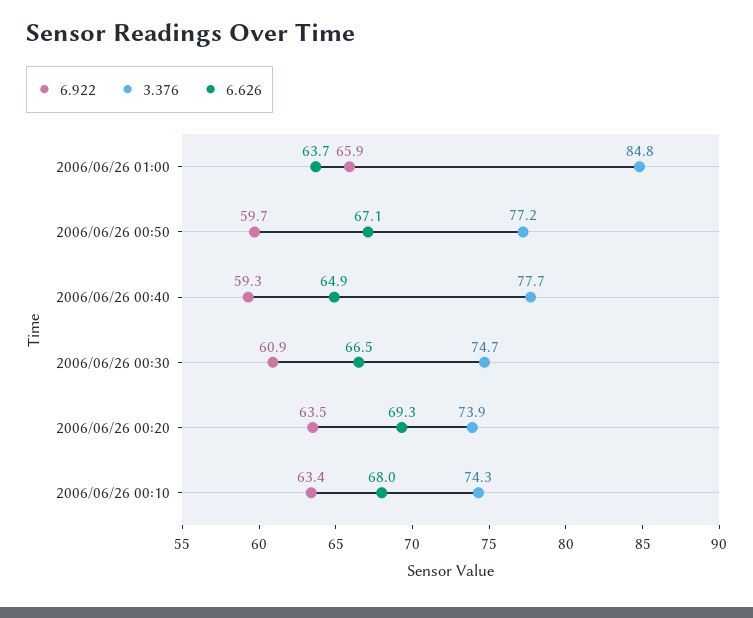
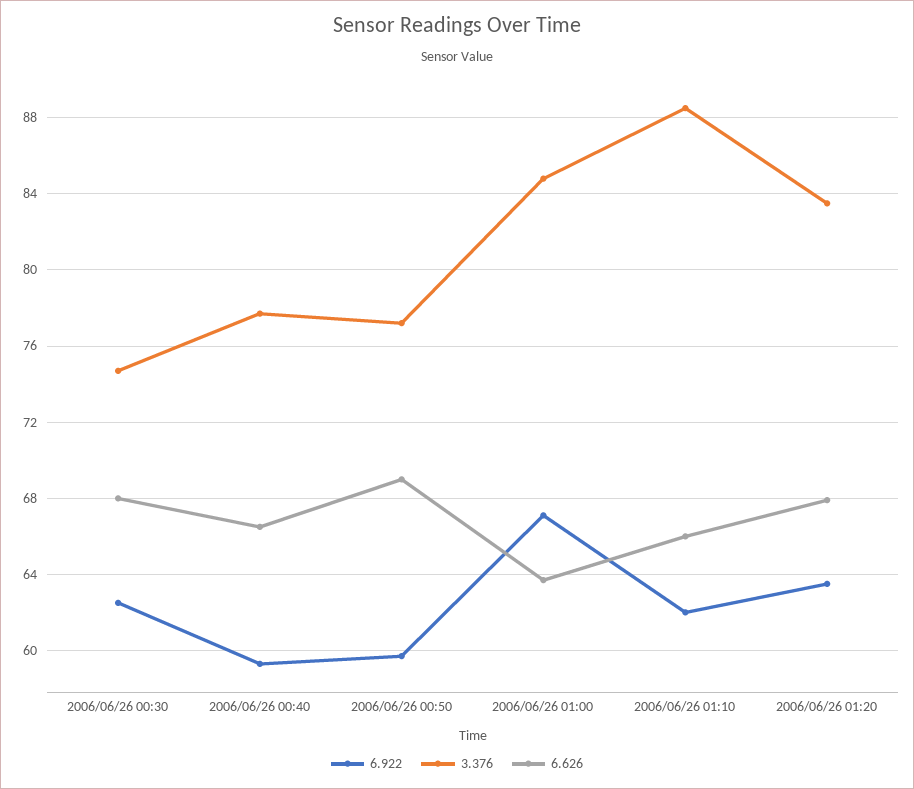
6.922, 2006/06/26 01:00: 65.9 -> 67
6.626, 2006/06/26 00:50: 67.1 -> 69
6.626, 2006/06/26 00:40: 64.9 -> 66.5
6.922, 2006/06/26 00:30: 60.9 -> 62.5
6.626, 2006/06/26 00:30: 66.5 -> 68
6.922, 2006/06/26 00:20: 63.5 -> none
3.376, 2006/06/26 00:20: 73.9 -> none
6.626, 2006/06/26 00:20: 69.3 -> none
6.922, 2006/06/26 00:10: 63.4 -> none
3.376, 2006/06/26 00:10: 74.3 -> none
6.626, 2006/06/26 00:10: 68 -> none
6.922, 2006/06/26 01:10: none -> 62
3.376, 2006/06/26 01:10: none -> 88.5
6.626, 2006/06/26 01:10: none -> 66
6.922, 2006/06/26 01:20: none -> 63.5
3.376, 2006/06/26 01:20: none -> 83.5
6.626, 2006/06/26 01:20: none -> 68

